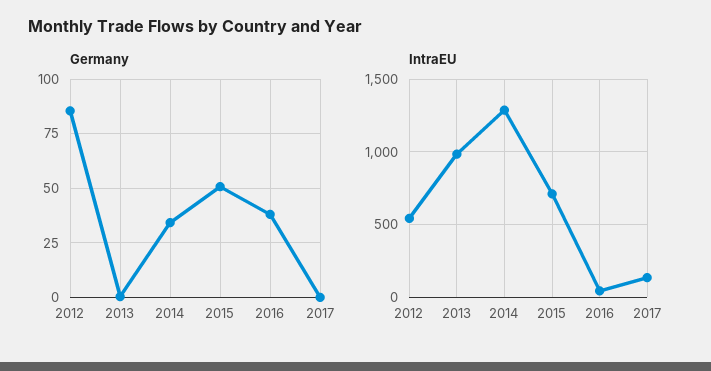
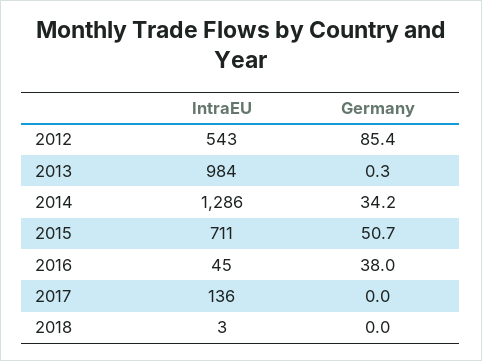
IntraEU, 2018: none -> 3
Germany, 2018: none -> 0

